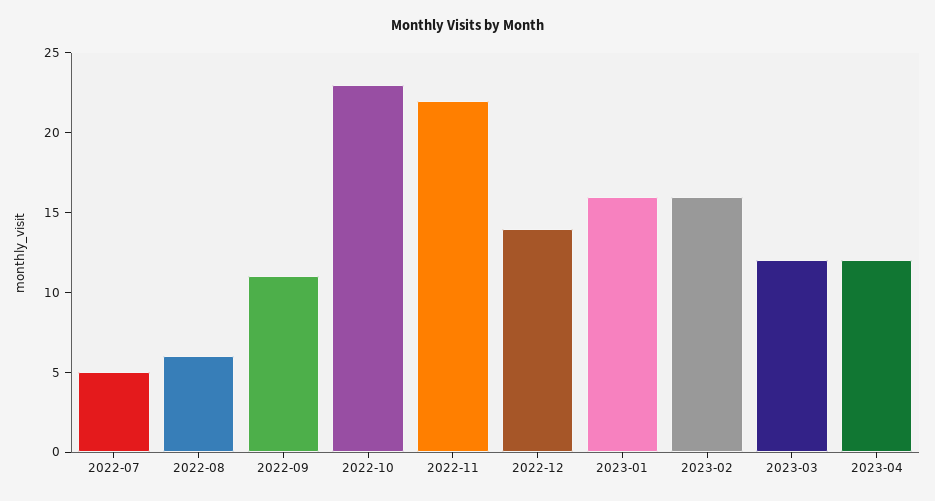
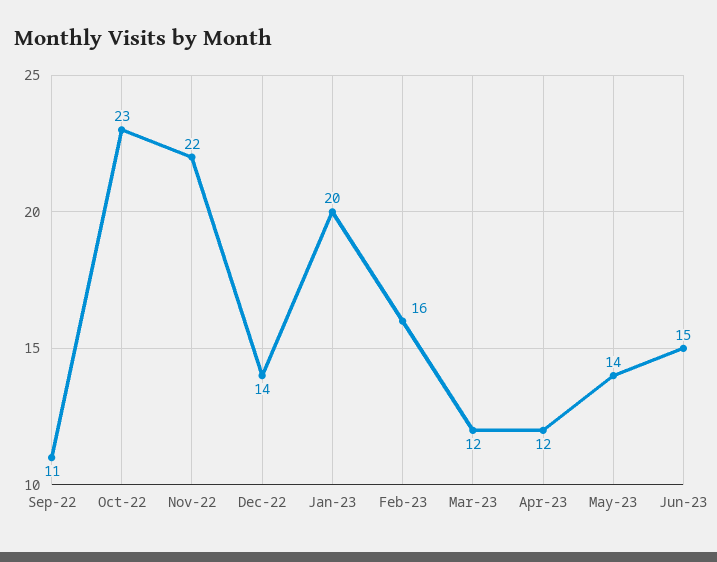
2022-07: 5 -> none
2022-08: 6 -> none
2023-01: 16 -> 20
May-23: none -> 14
Jun-23: none -> 15

